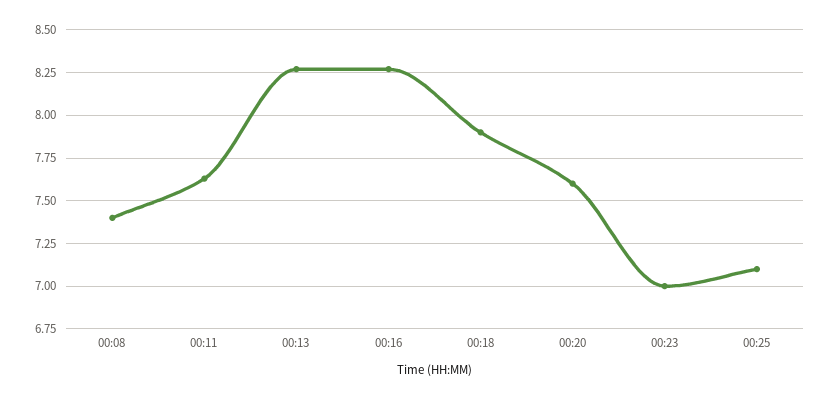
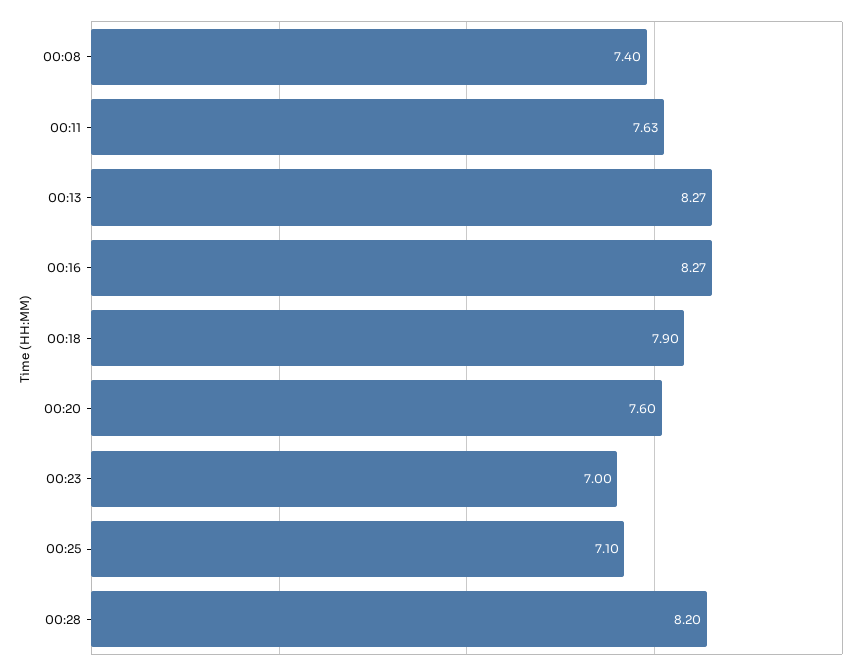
00:28: none -> 8.2

